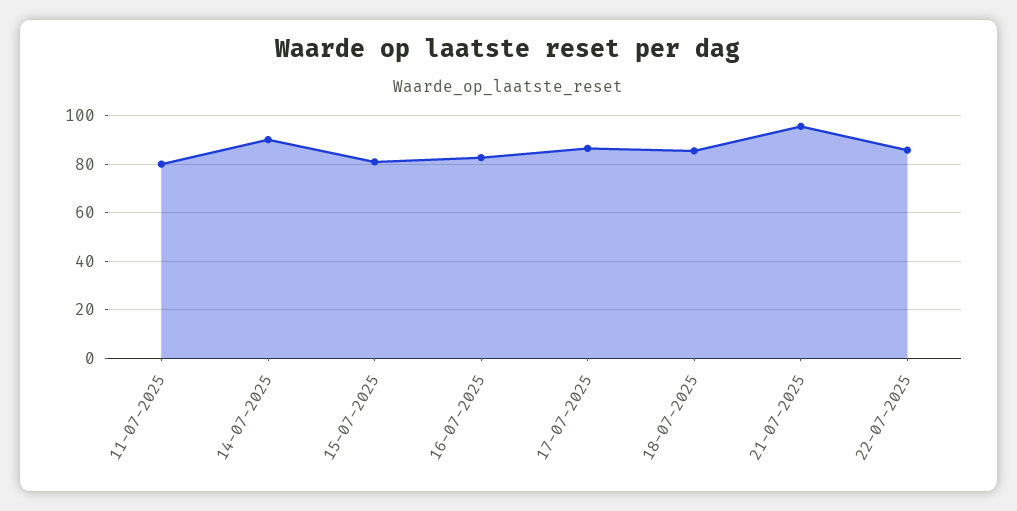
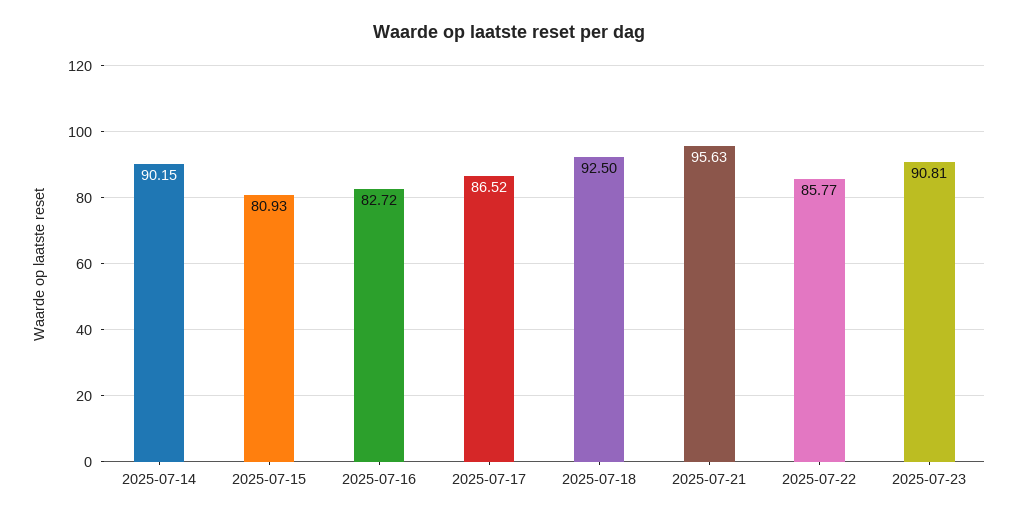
11-07-2025: 80 -> none
18-07-2025: 85 -> 92.5
2025-07-23: none -> 90.81

